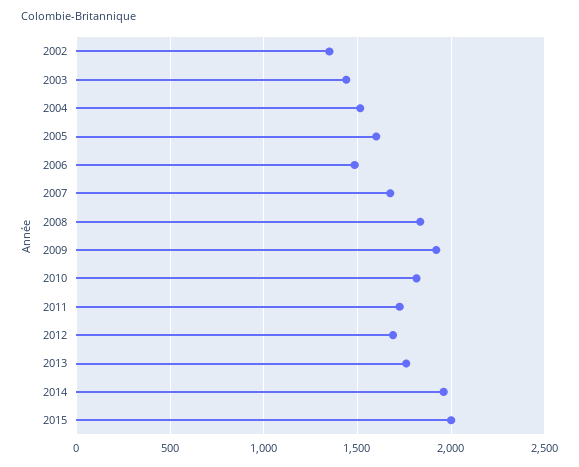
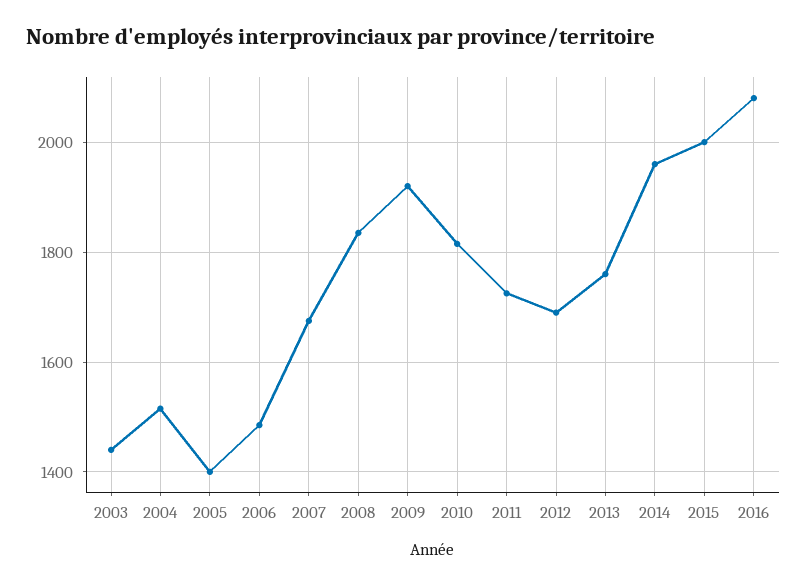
2002: 1350 -> none
2005: 1600 -> 1400
2016: none -> 2080

